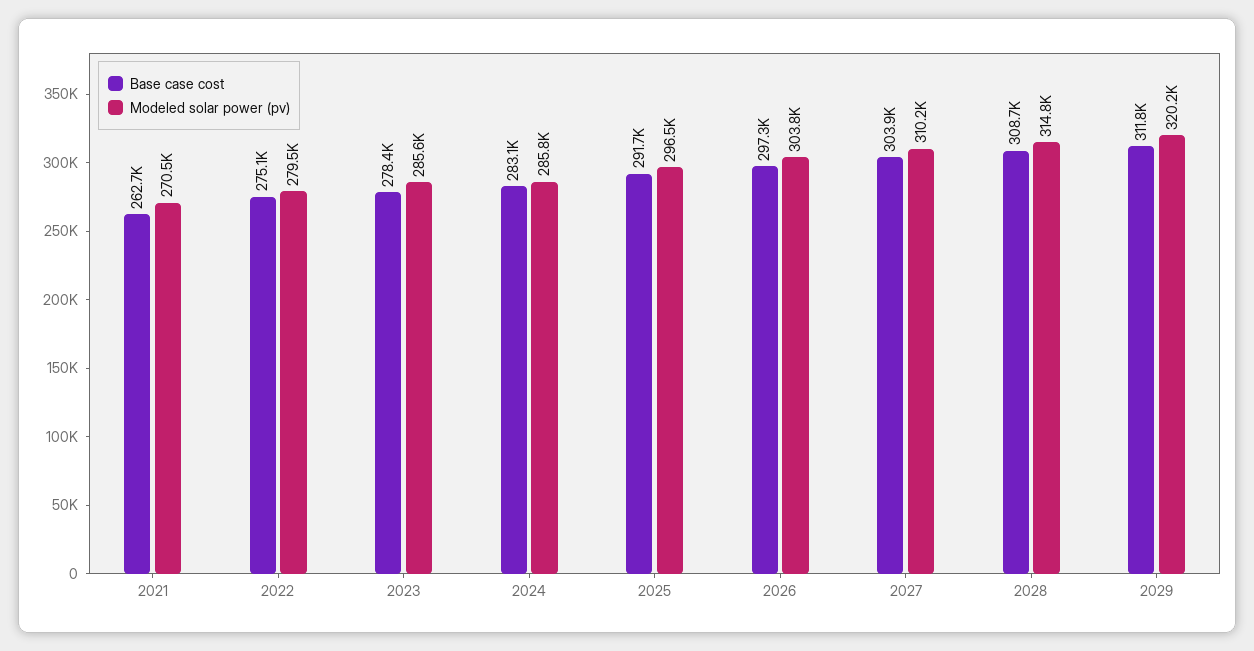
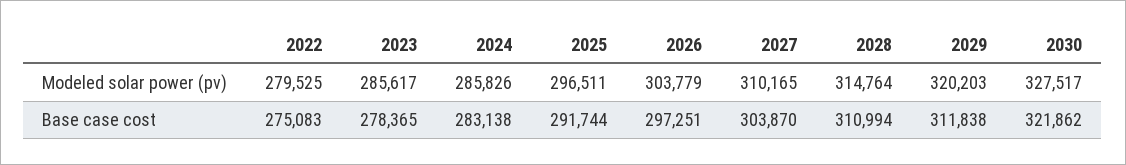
Base case cost, 2021: 262700 -> none
Modeled solar power (pv), 2021: 270500 -> none
Base case cost, 2028: 308700 -> 310994
Modeled solar power (pv), 2030: none -> 327517
Base case cost, 2030: none -> 321862

